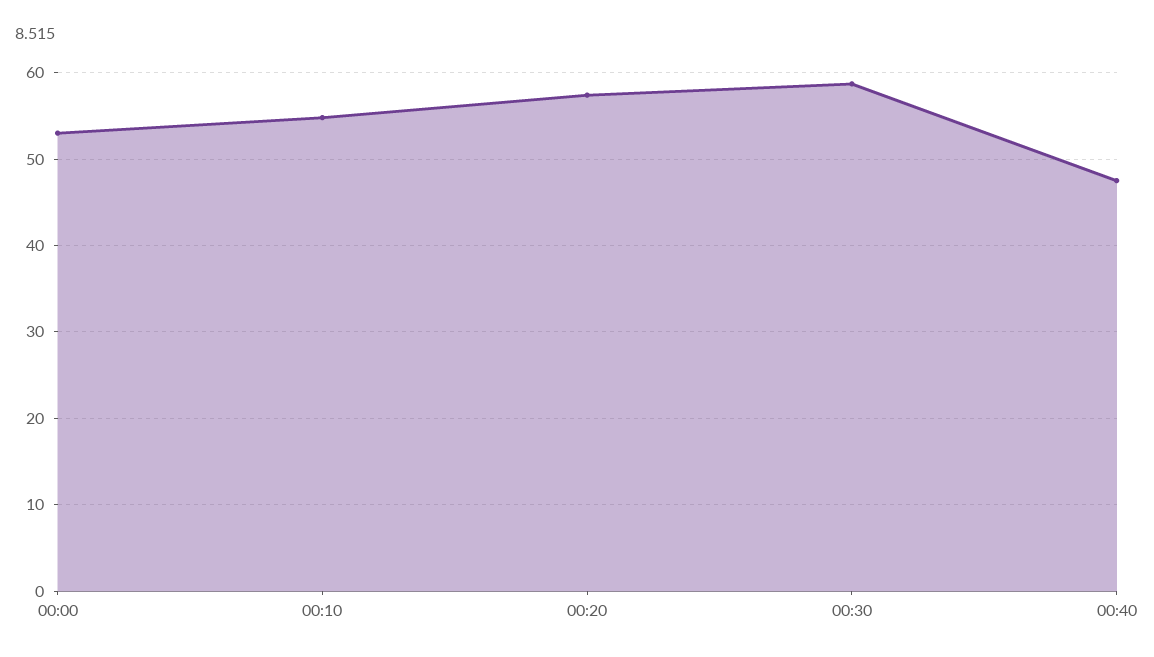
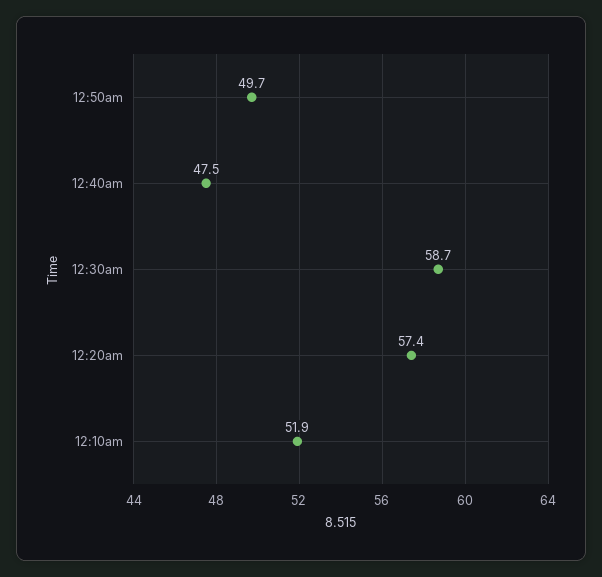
00:00: 53 -> none
00:10: 55 -> 51.9
12:50am: none -> 49.7

